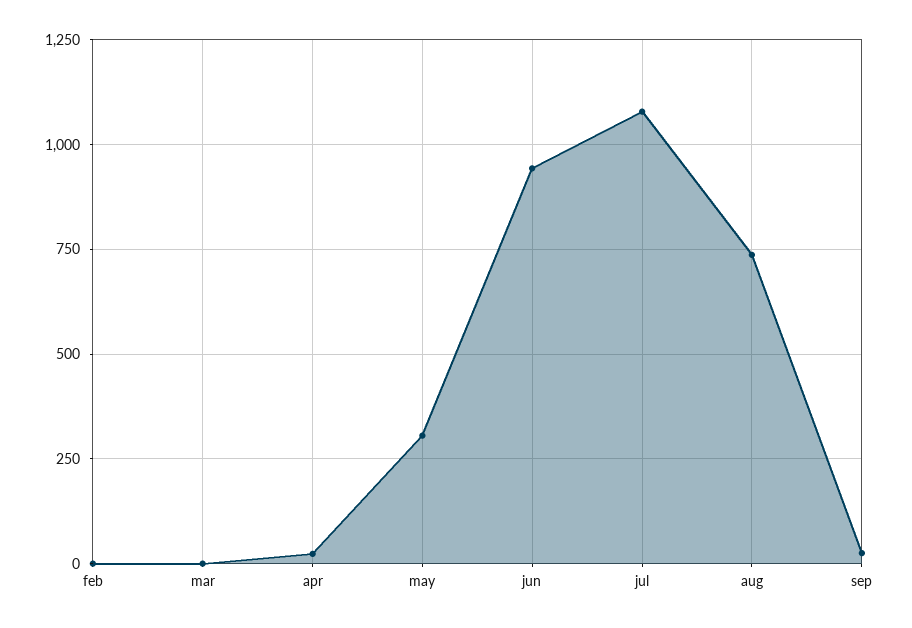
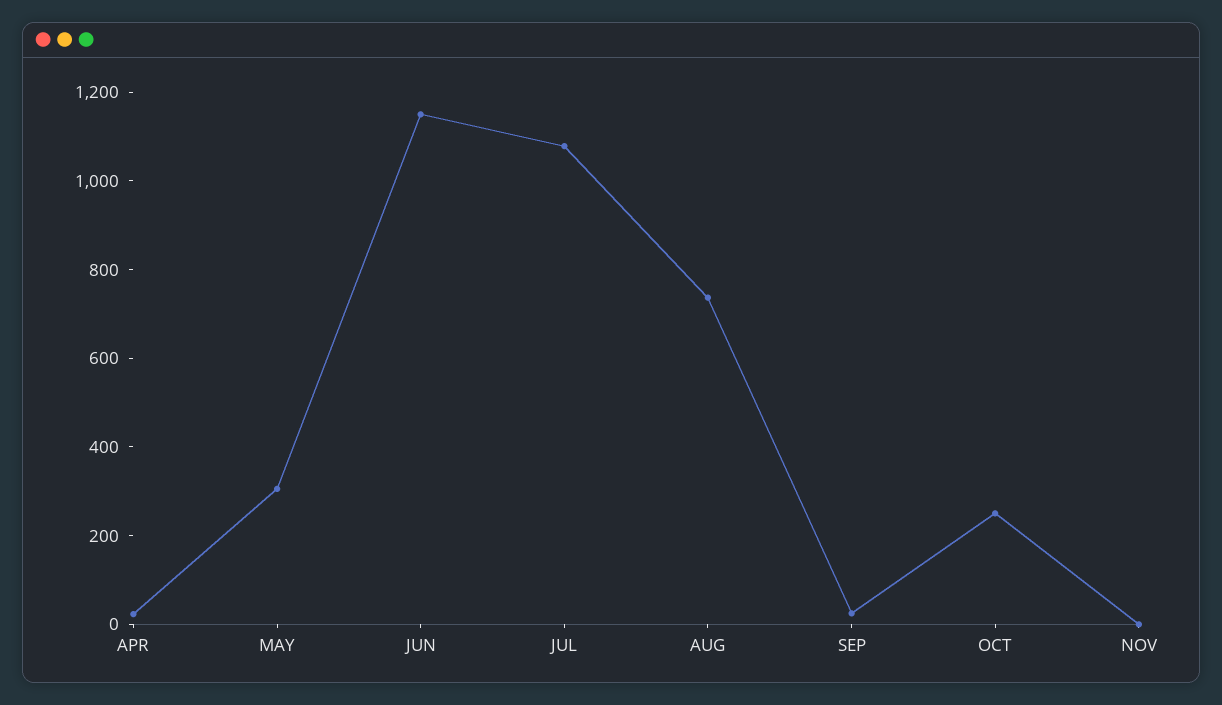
feb: 0 -> none
mar: 0 -> none
jun: 950 -> 1150
OCT: none -> 250
NOV: none -> 0

